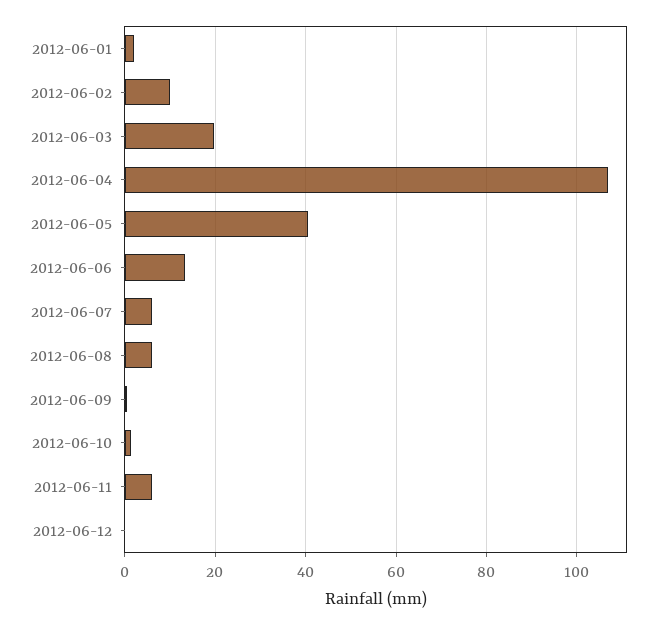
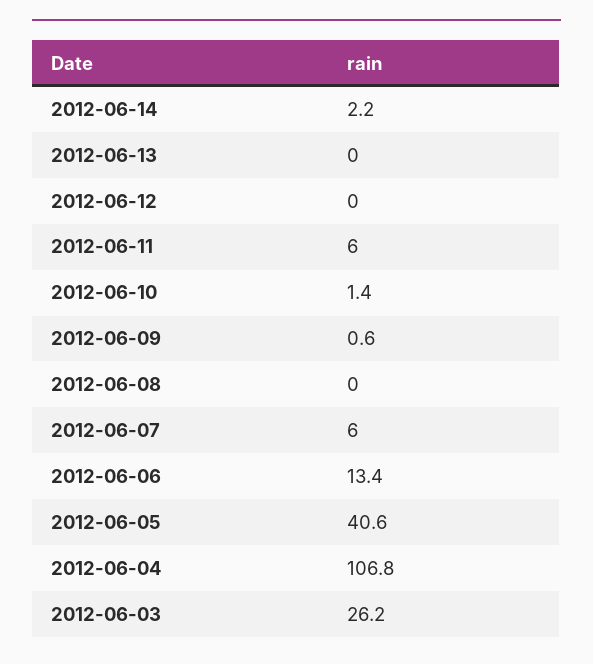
2012-06-01: 2 -> none
2012-06-02: 10 -> none
2012-06-03: 20 -> 26.2
2012-06-08: 6 -> 0
2012-06-14: none -> 2.2
2012-06-13: none -> 0

